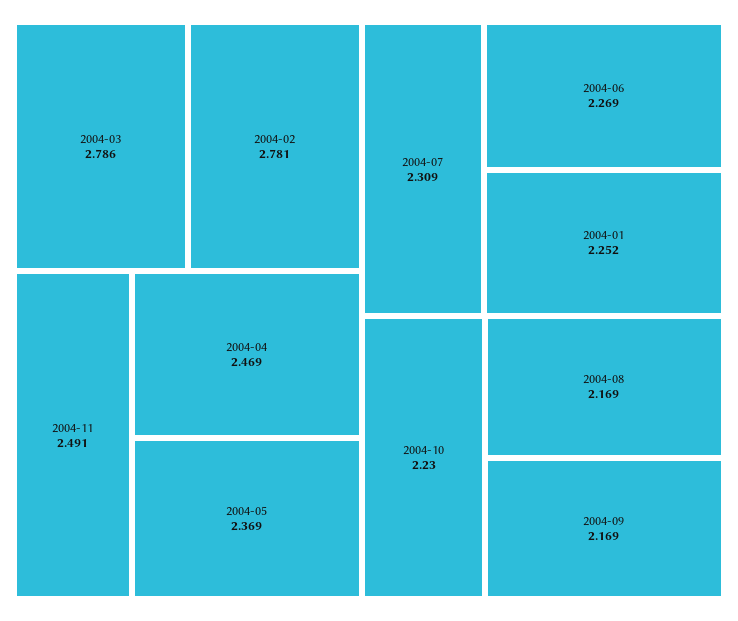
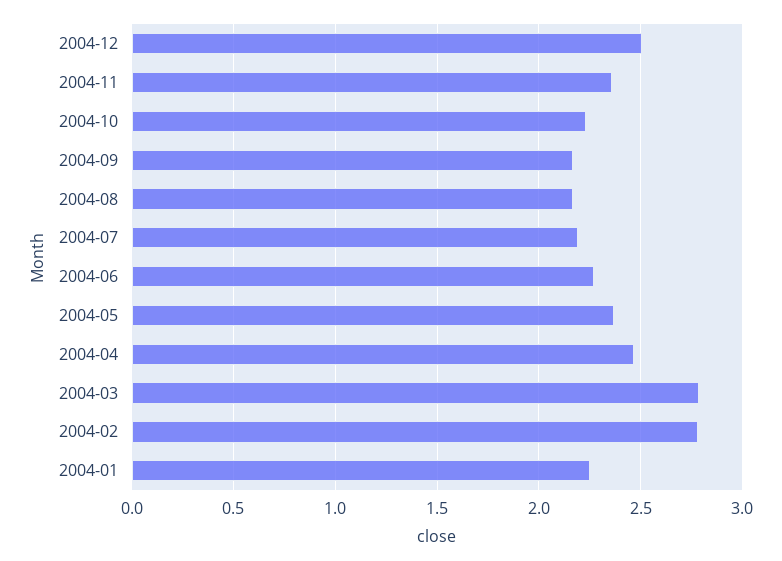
2004-11: 2.491 -> 2.35
2004-07: 2.309 -> 2.2
2004-12: none -> 2.5

